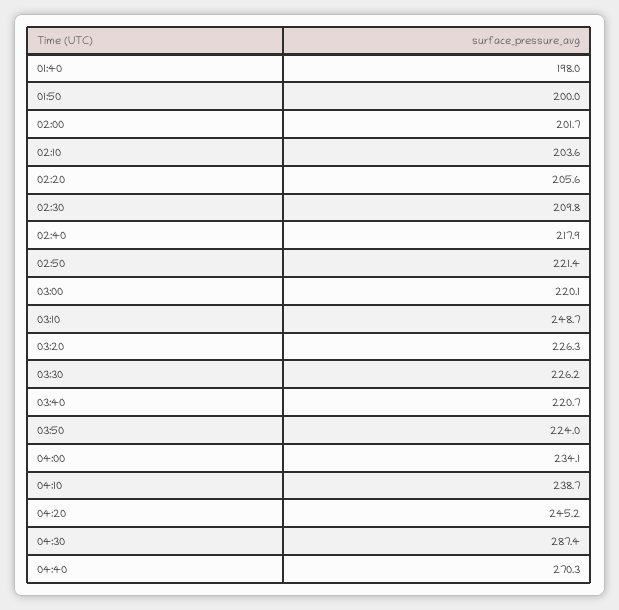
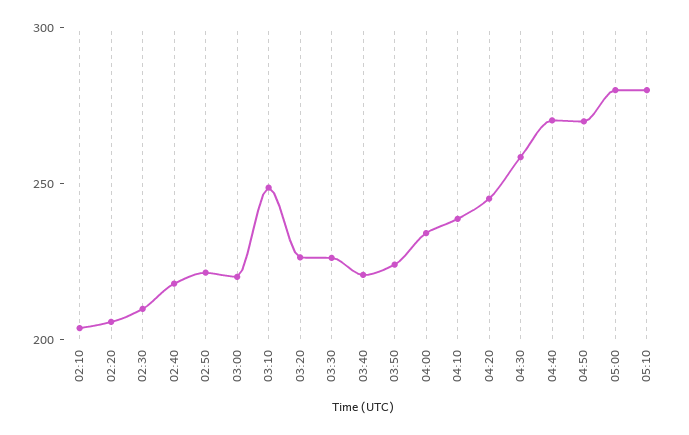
01:40: 198 -> none
01:50: 200 -> none
02:00: 201.7 -> none
04:30: 287.4 -> 260
04:50: none -> 270
05:00: none -> 280
05:10: none -> 280

